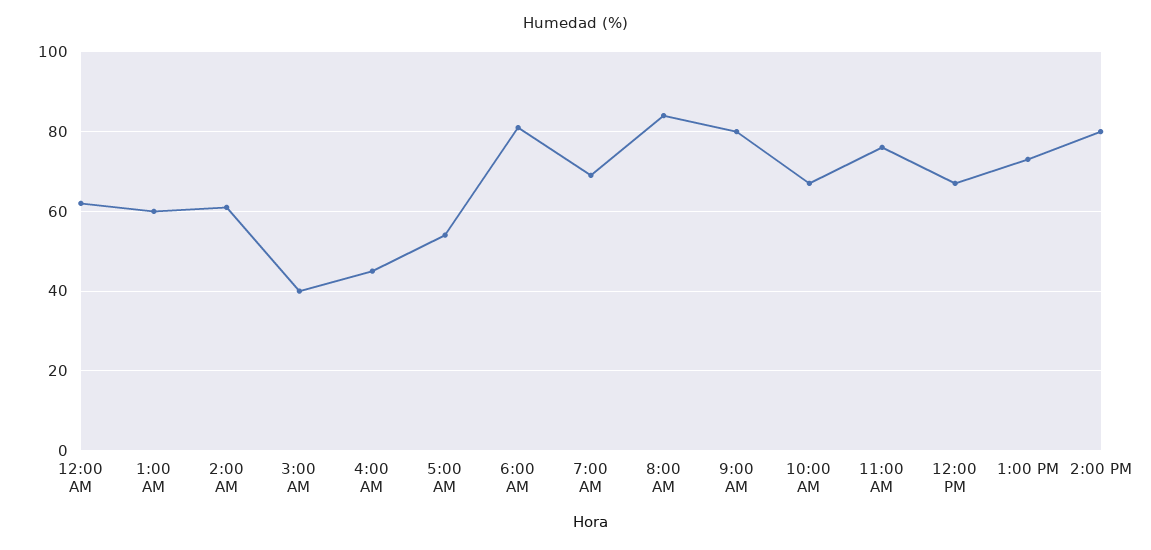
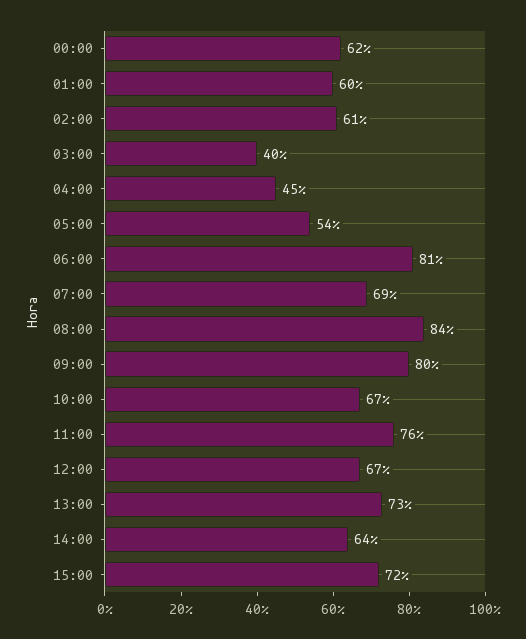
2:00 PM: 80 -> 64
15:00: none -> 72

